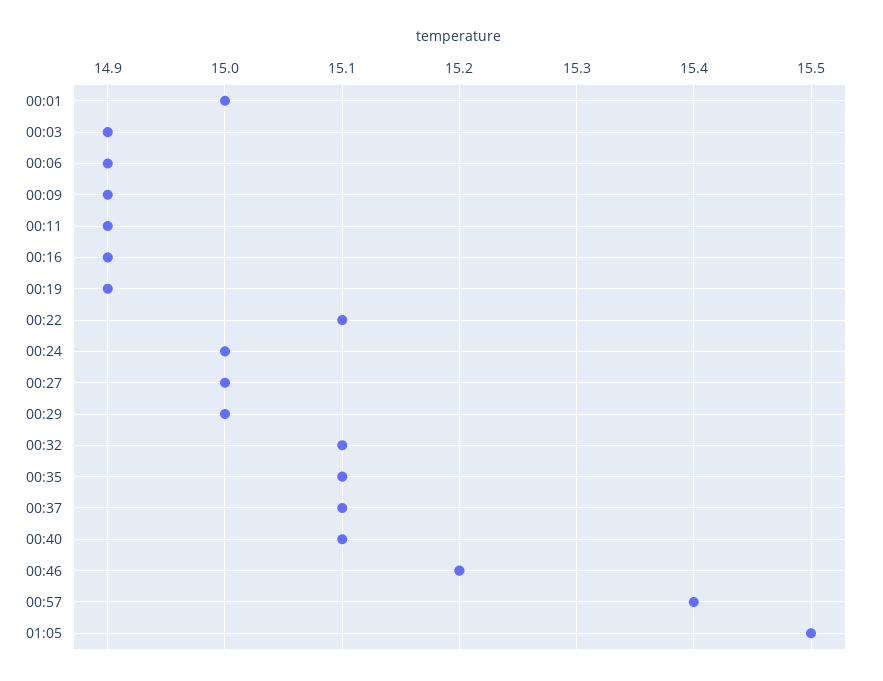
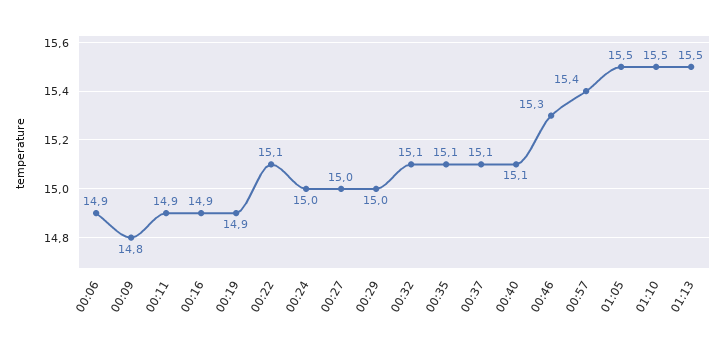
00:01: 15 -> none
00:03: 14.9 -> none
00:09: 14.9 -> 14.8
00:46: 15.2 -> 15.3
01:10: none -> 15.5
01:13: none -> 15.5

